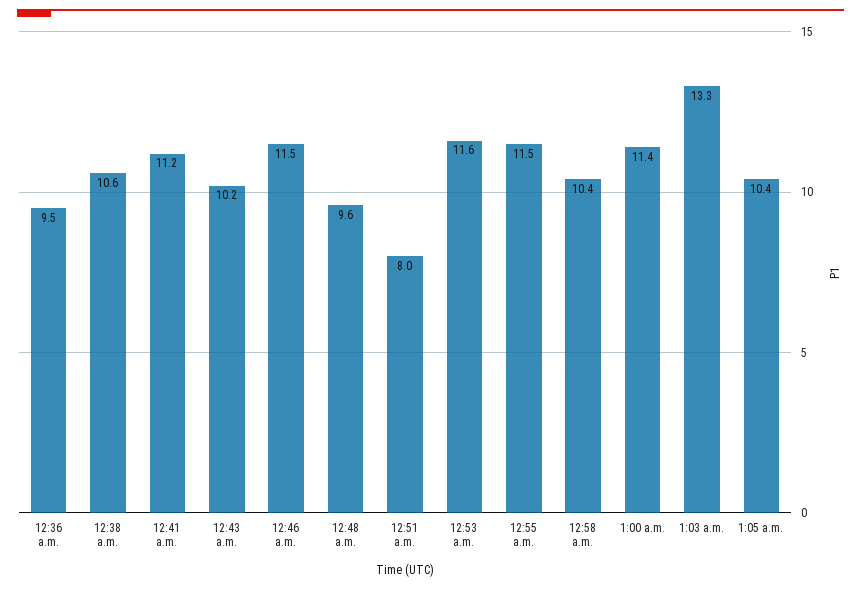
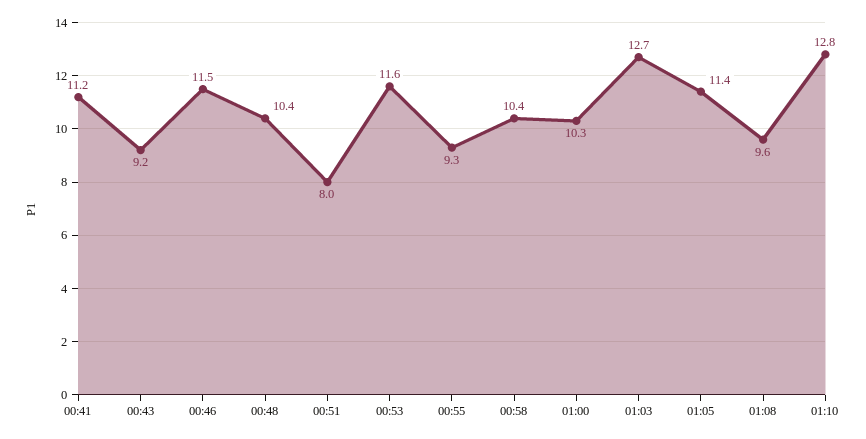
12:36 a.m.: 9.5 -> none
12:38 a.m.: 10.6 -> none
12:43 a.m.: 10.2 -> 9.2
12:48 a.m.: 9.6 -> 10.4
12:55 a.m.: 11.5 -> 9.3
1:00 a.m.: 11.4 -> 10.3
1:03 a.m.: 13.3 -> 12.7
1:05 a.m.: 10.4 -> 11.4
01:08: none -> 9.6
01:10: none -> 12.8

